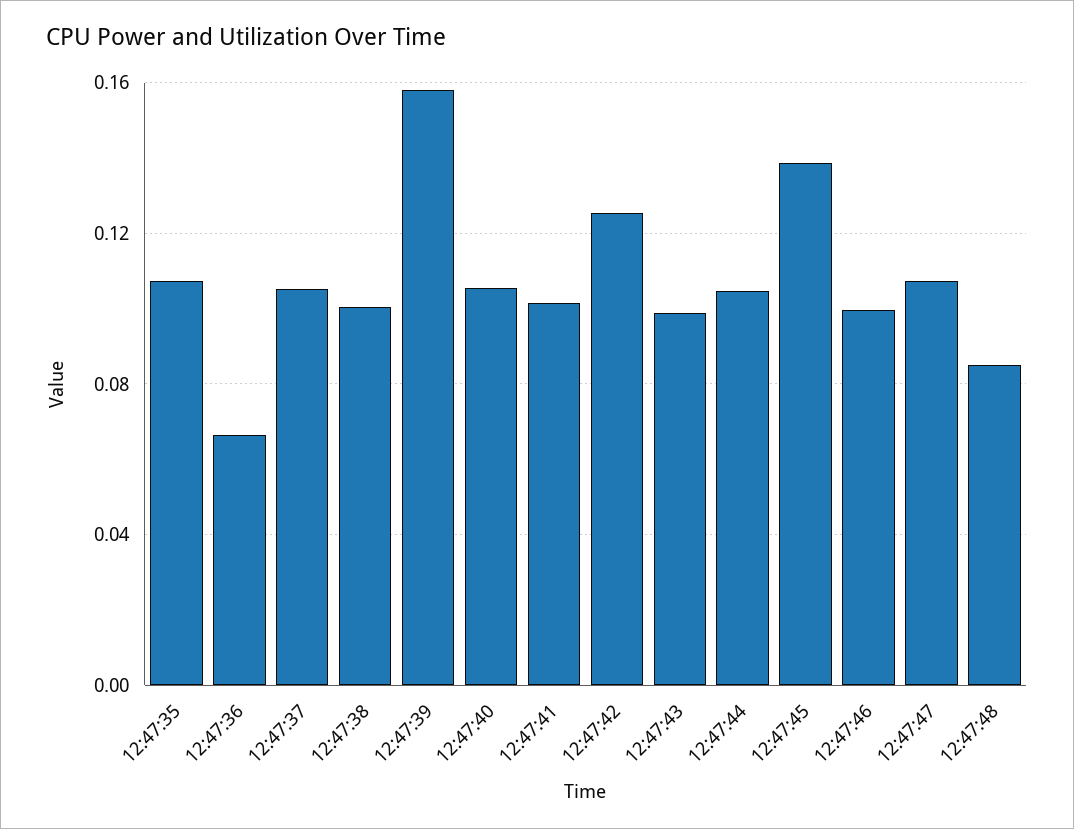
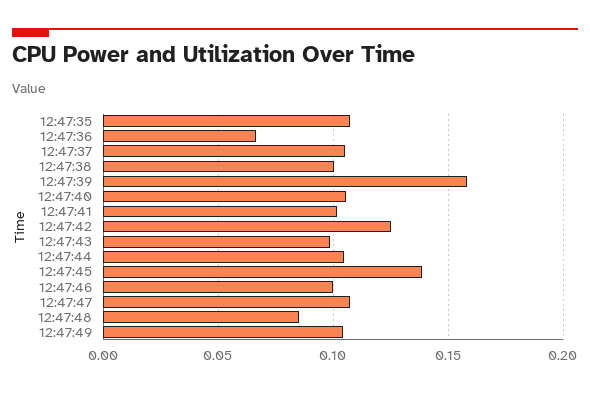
12:47:49: none -> 0.105

